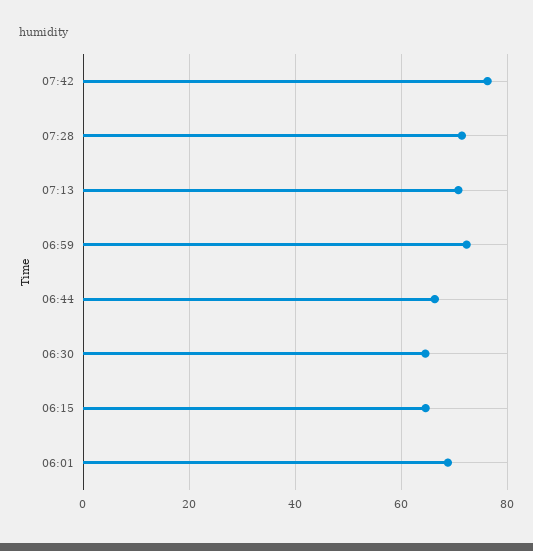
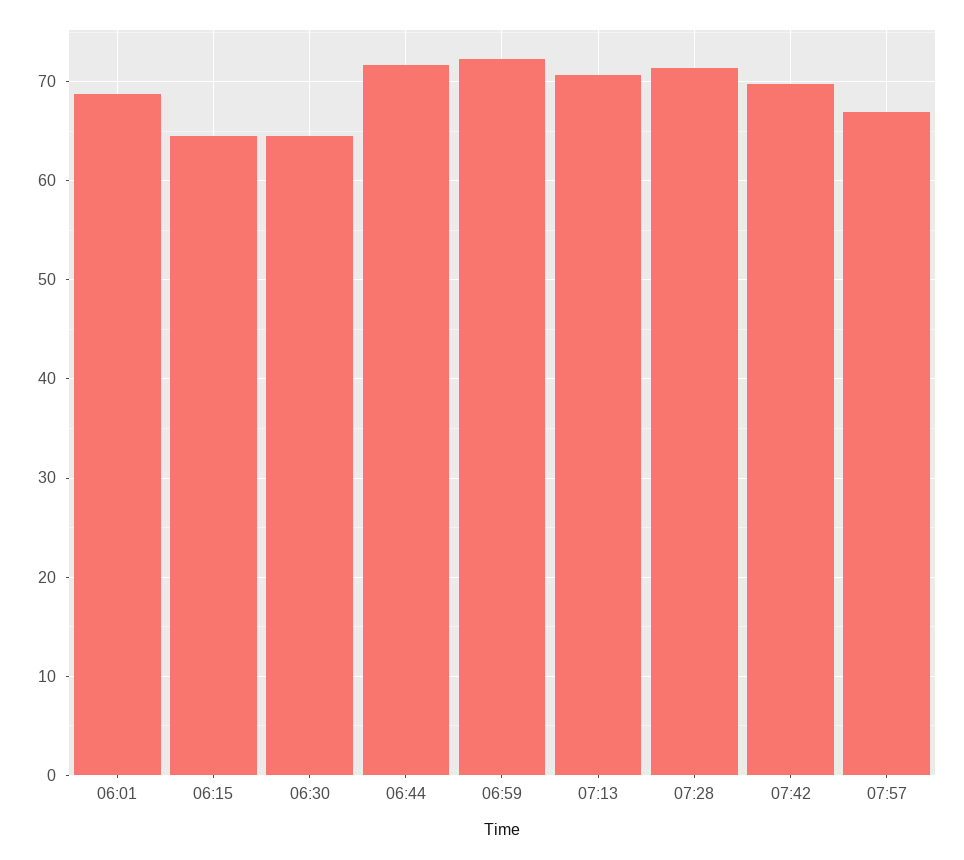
07:42: 76 -> 70
06:44: 66 -> 72
07:57: none -> 67

